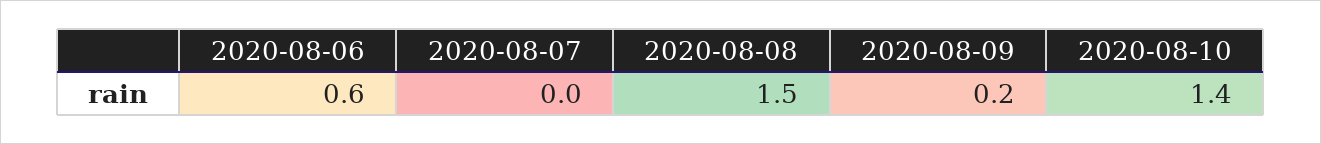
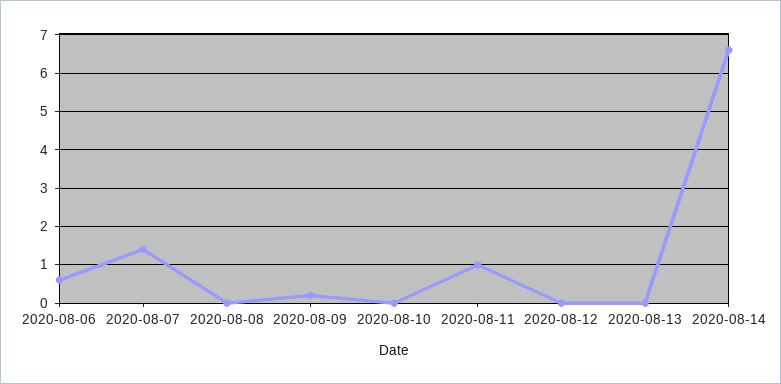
2020-08-07: 0 -> 1.5
2020-08-08: 1.5 -> 0
2020-08-10: 1.4 -> 0
2020-08-11: none -> 1
2020-08-12: none -> 0
2020-08-13: none -> 0
2020-08-14: none -> 6.5

